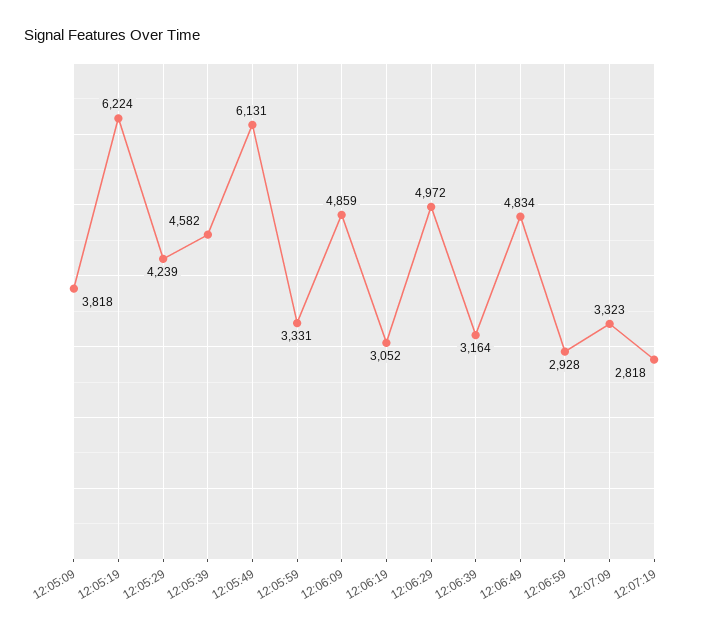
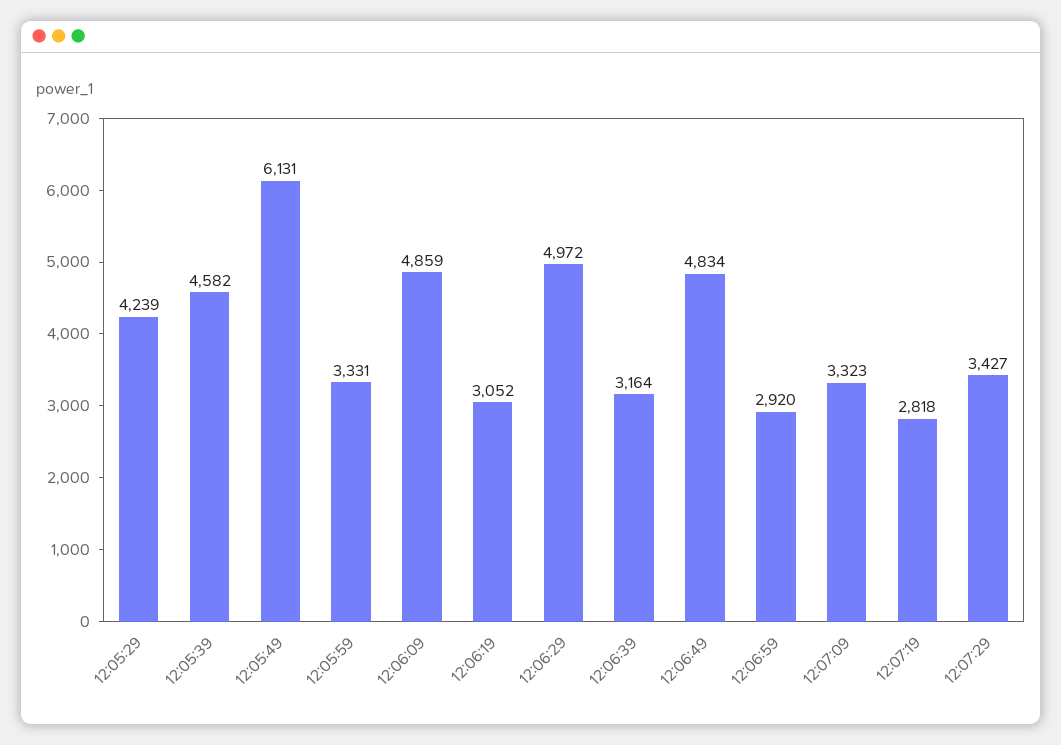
12:05:09: 3818 -> none
12:05:19: 6224 -> none
12:06:59: 2928 -> 2920
12:07:29: none -> 3427

